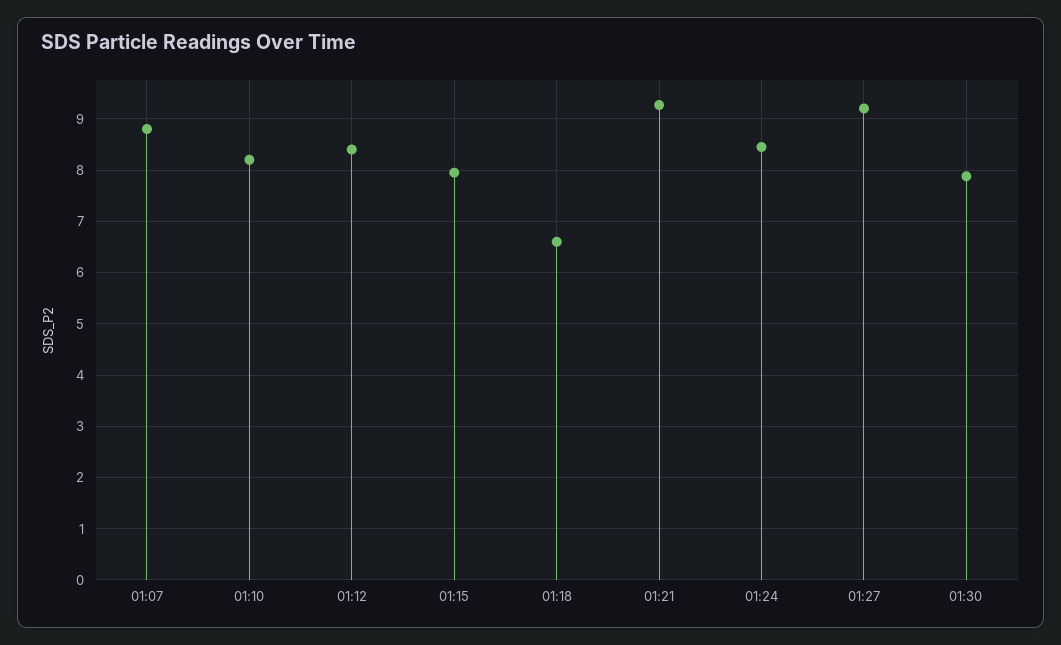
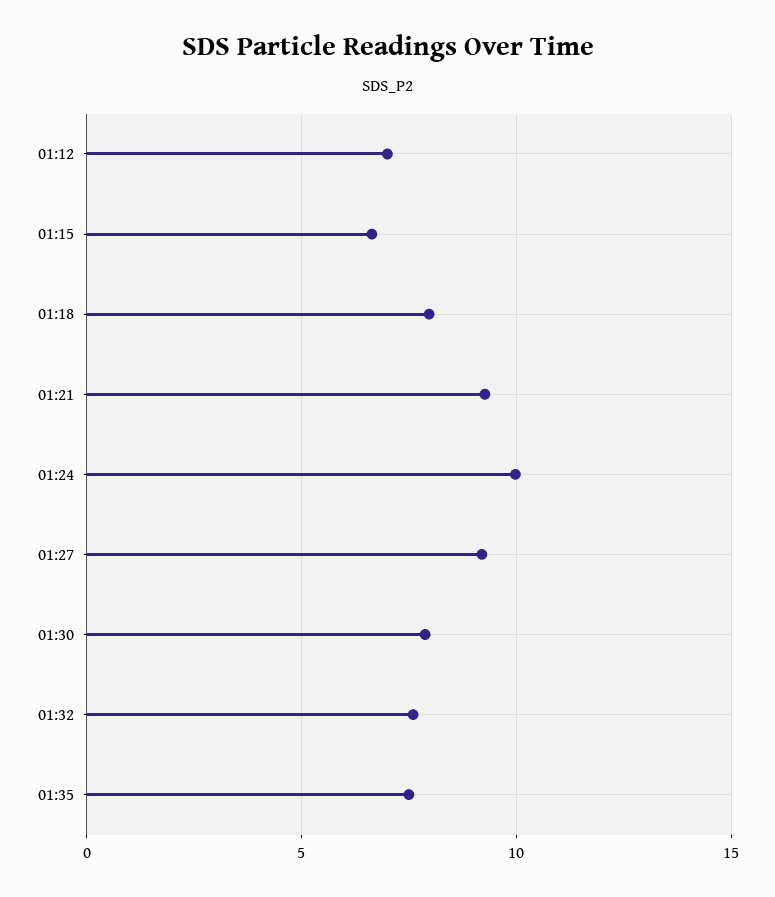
01:07: 8.8 -> none
01:10: 8.2 -> none
01:12: 8.4 -> 7
01:15: 8 -> 6.5
01:18: 6.6 -> 8
01:24: 8.4 -> 10
01:32: none -> 7.5
01:35: none -> 7.5

